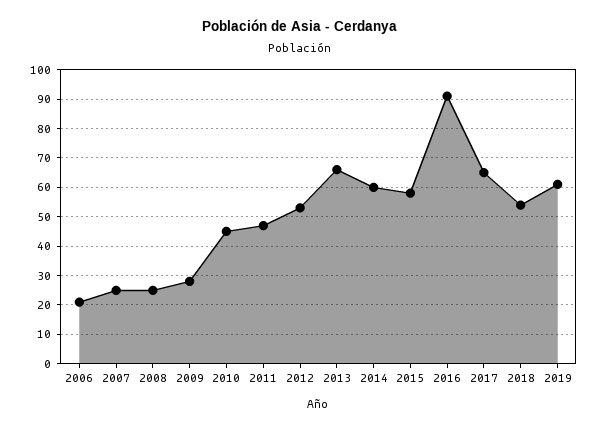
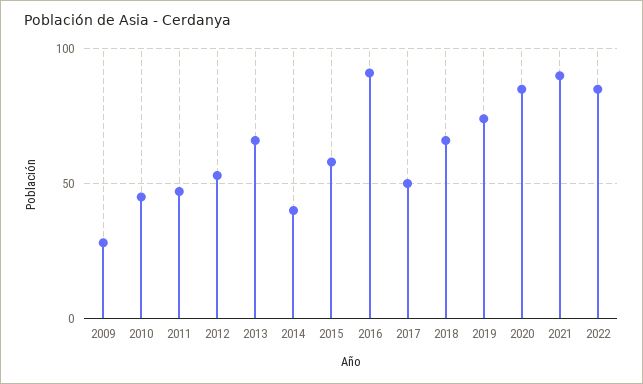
2006: 20 -> none
2007: 25 -> none
2008: 25 -> none
2014: 60 -> 40
2017: 65 -> 50
2018: 55 -> 65
2019: 60 -> 75
2020: none -> 85
2021: none -> 90
2022: none -> 85

